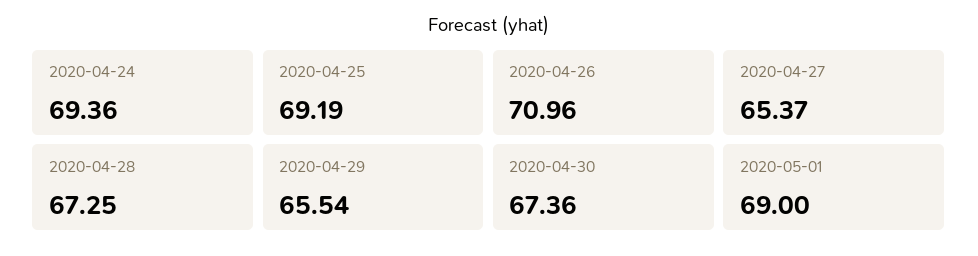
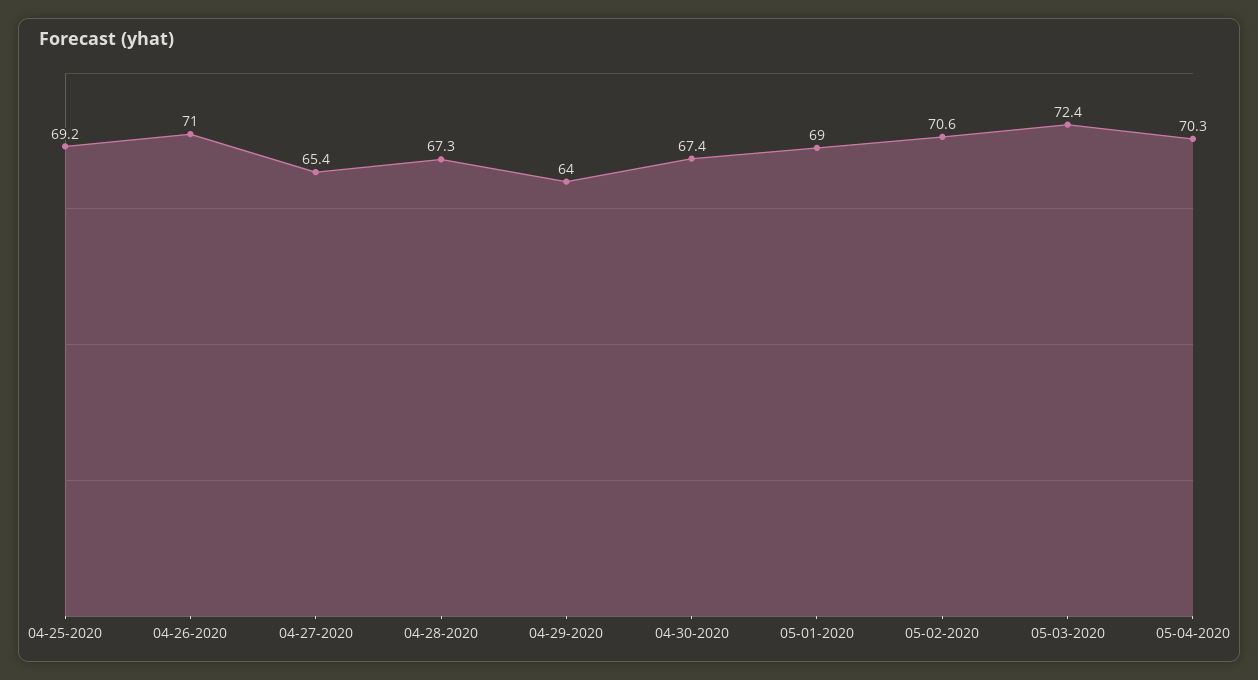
2020-04-24: 69.36 -> none
2020-04-29: 65.54 -> 64
05-02-2020: none -> 70.6
05-03-2020: none -> 72.4
05-04-2020: none -> 70.3

